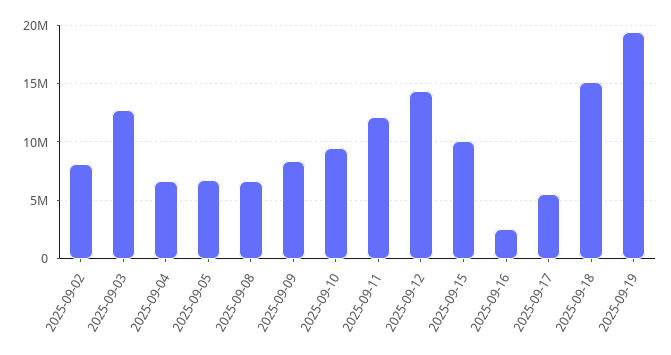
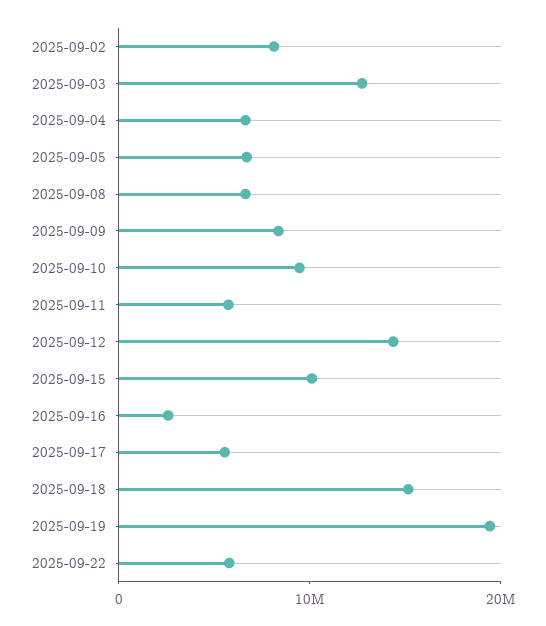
2025-09-11: 12000000 -> 6000000
2025-09-22: none -> 6000000

